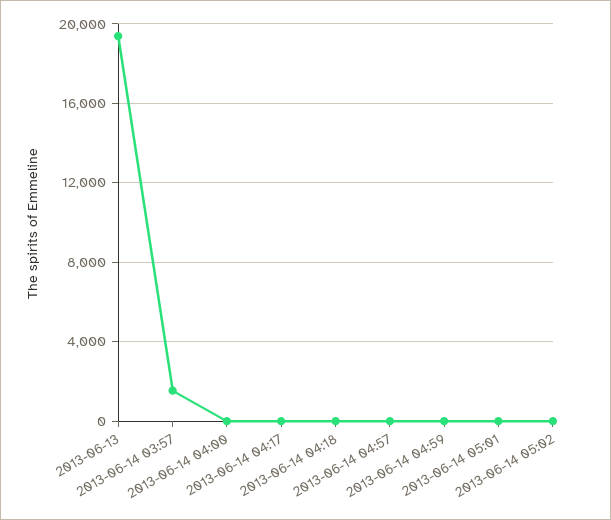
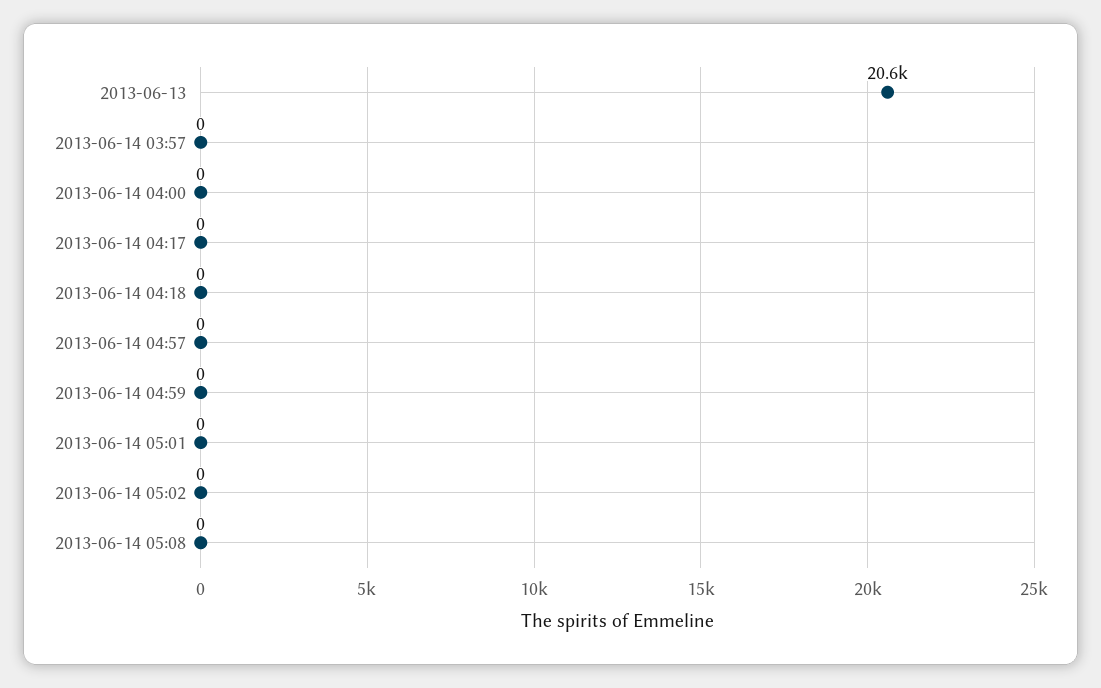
2013-06-13: 19500 -> 20600
2013-06-14 03:57: 1500 -> 0
2013-06-14 05:08: none -> 0

